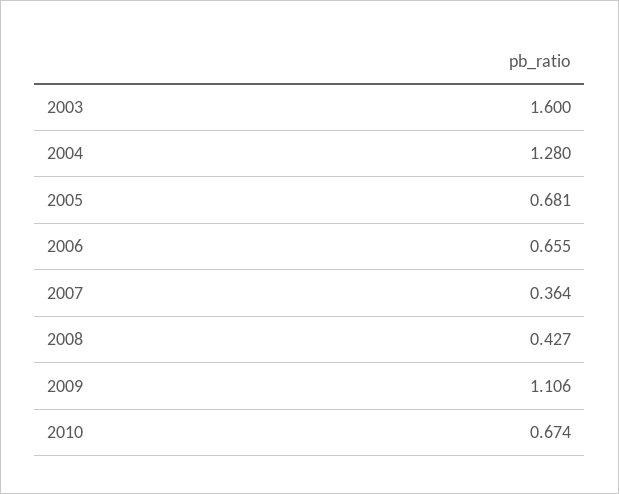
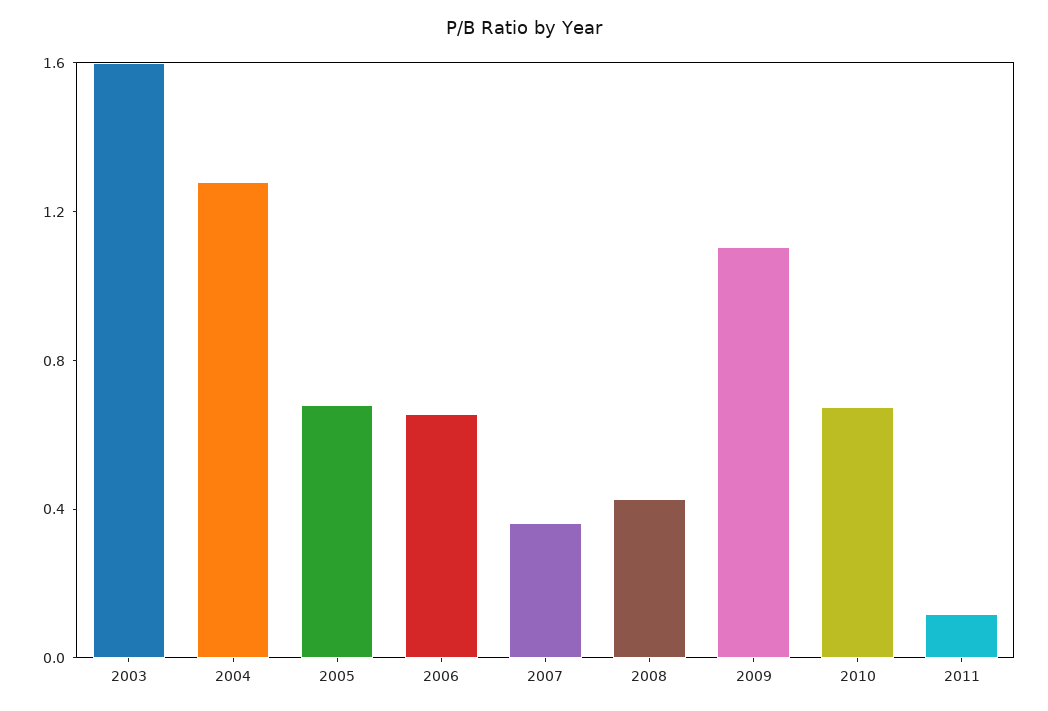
2011: none -> 0.1

